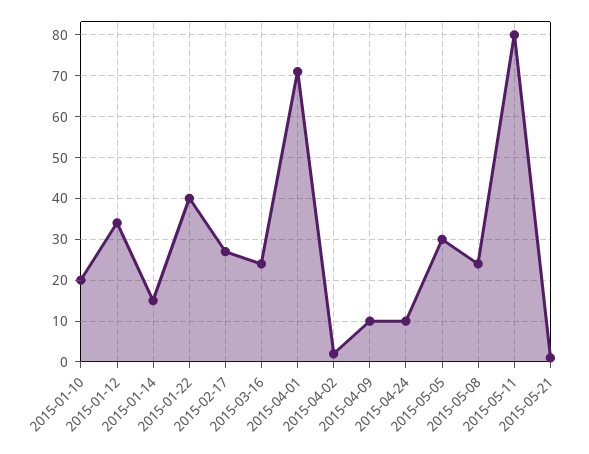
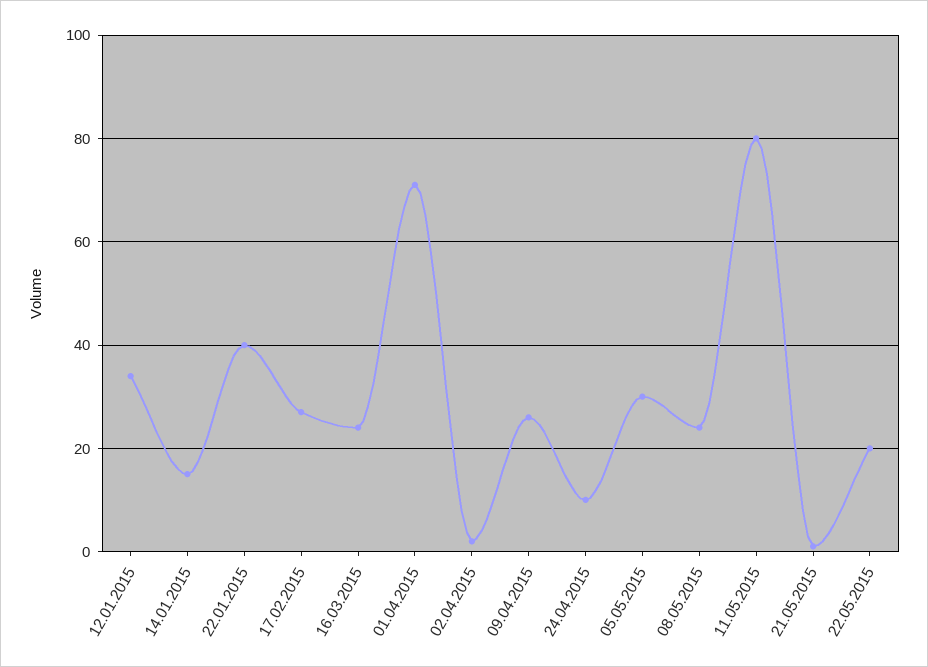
2015-01-10: 20 -> none
2015-04-09: 10 -> 25
22.05.2015: none -> 20

